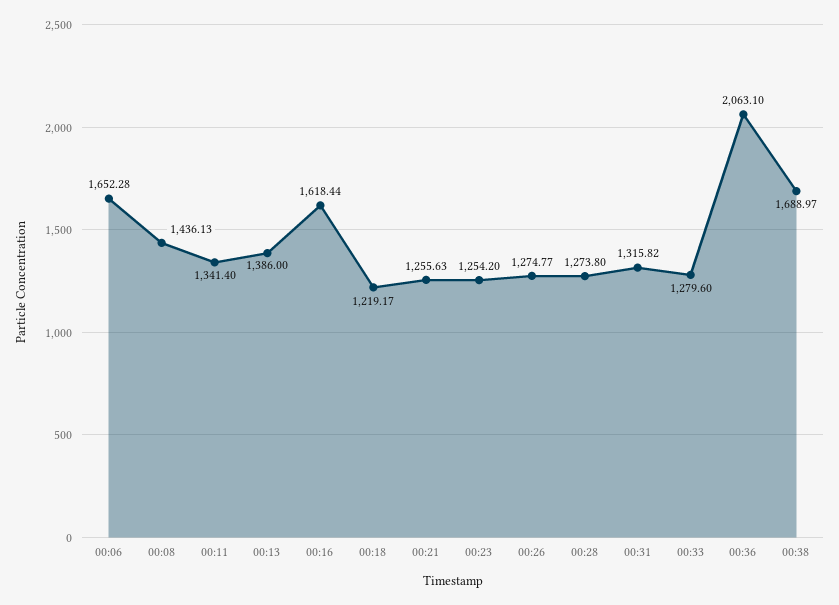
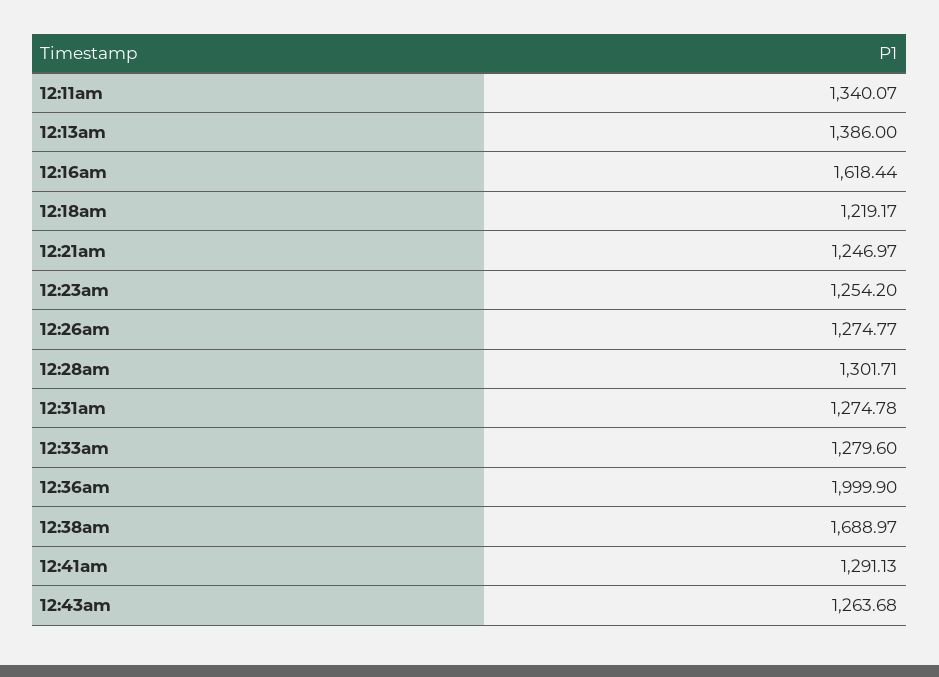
00:06: 1652.28 -> none
00:08: 1436.13 -> none
00:11: 1341.4 -> 1340.07
00:21: 1255.63 -> 1246.97
00:28: 1273.8 -> 1301.71
00:31: 1315.82 -> 1274.78
00:36: 2063.1 -> 1999.9
12:41am: none -> 1291.13
12:43am: none -> 1263.68

